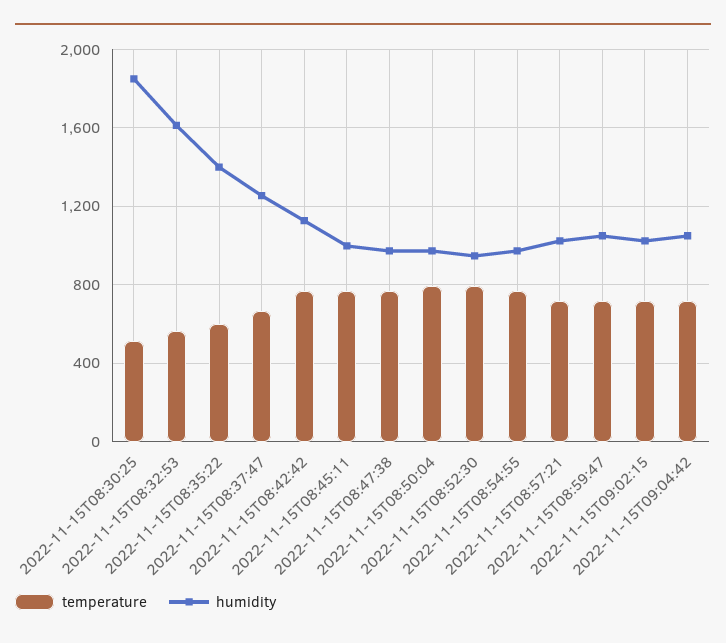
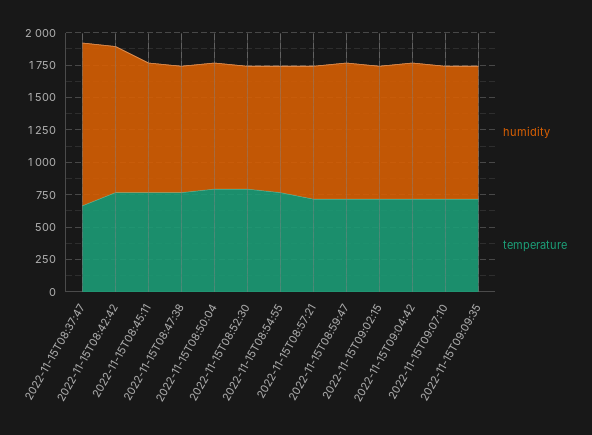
temperature, 2022-11-15T08:30:25: 500 -> none
humidity, 2022-11-15T08:30:25: 1850 -> none
temperature, 2022-11-15T08:32:53: 550 -> none
humidity, 2022-11-15T08:32:53: 1600 -> none
temperature, 2022-11-15T08:35:22: 600 -> none
humidity, 2022-11-15T08:35:22: 1400 -> none
humidity, 2022-11-15T09:07:10: none -> 1000
temperature, 2022-11-15T09:07:10: none -> 750
humidity, 2022-11-15T09:09:35: none -> 1000
temperature, 2022-11-15T09:09:35: none -> 750

